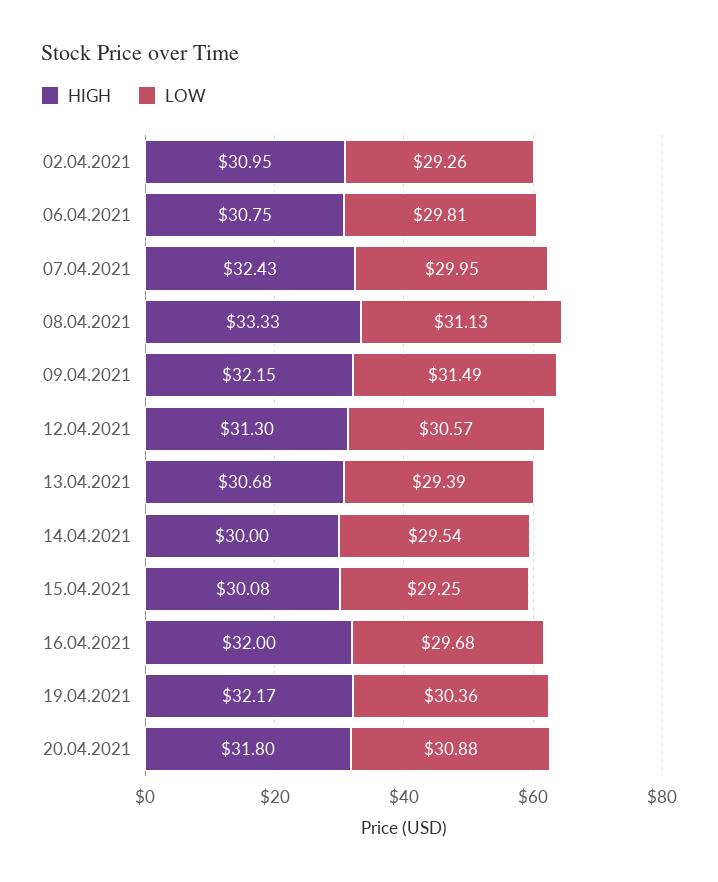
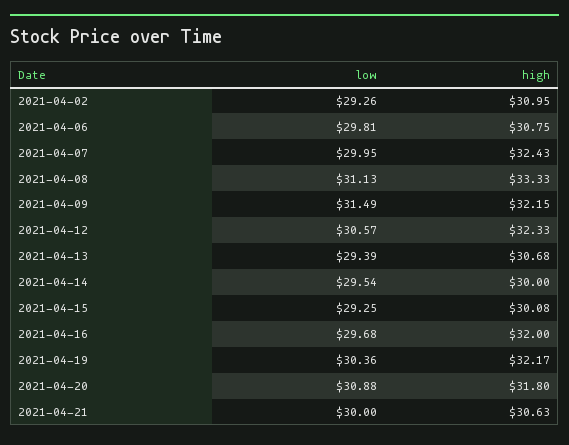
HIGH, 12.04.2021: 31.3 -> 32.33
LOW, 2021-04-21: none -> 30
HIGH, 2021-04-21: none -> 30.63

